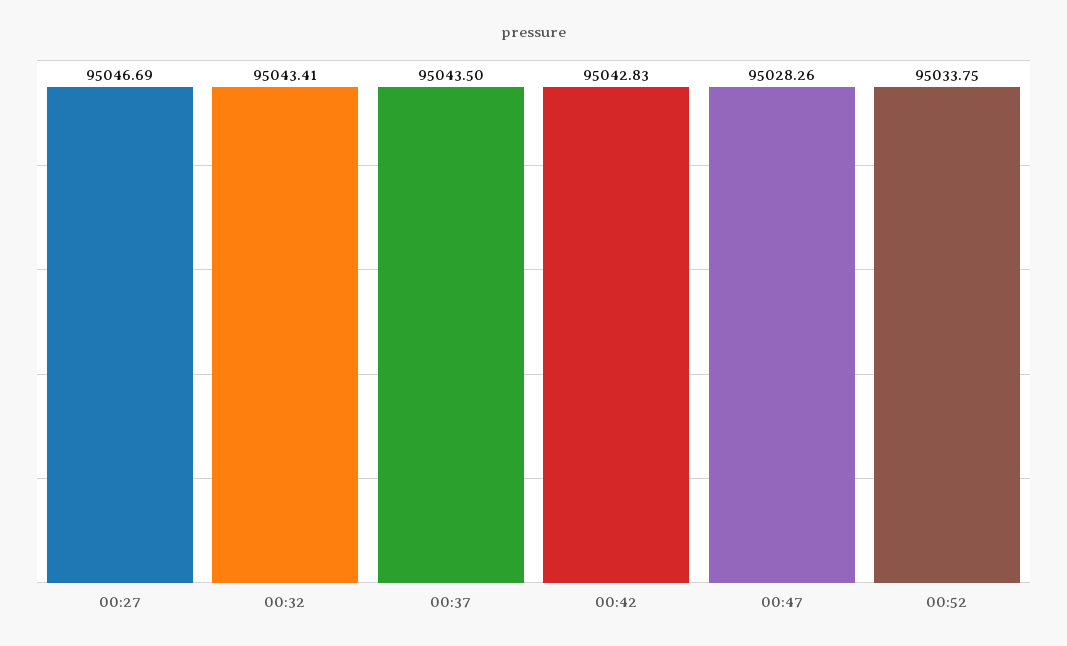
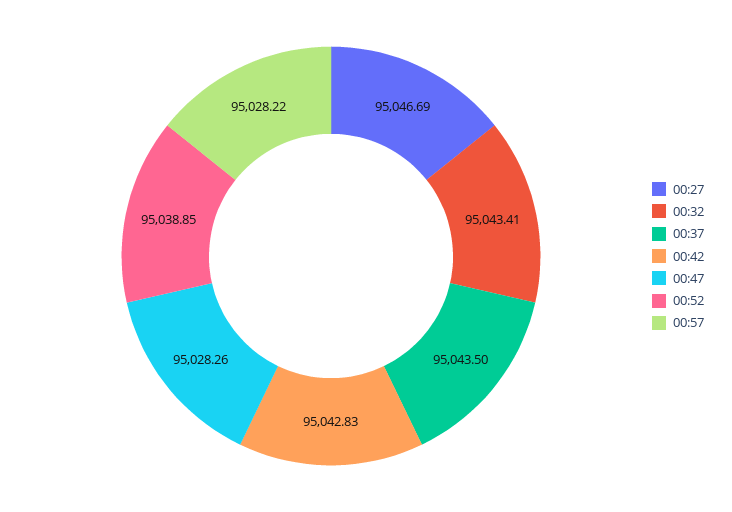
00:52: 95033.75 -> 95038.85
00:57: none -> 95028.22

